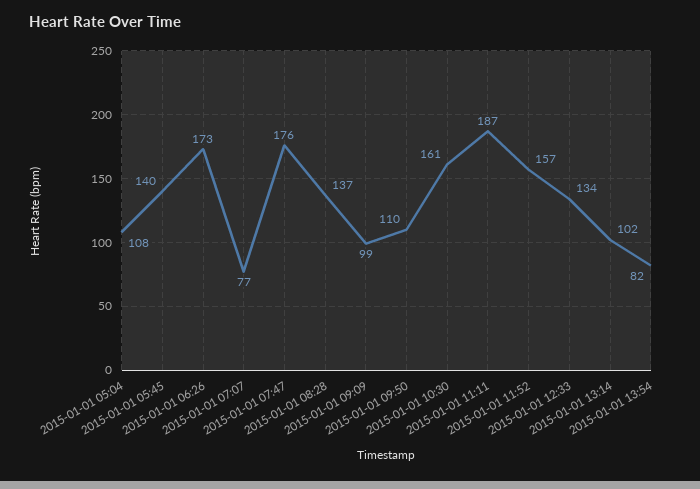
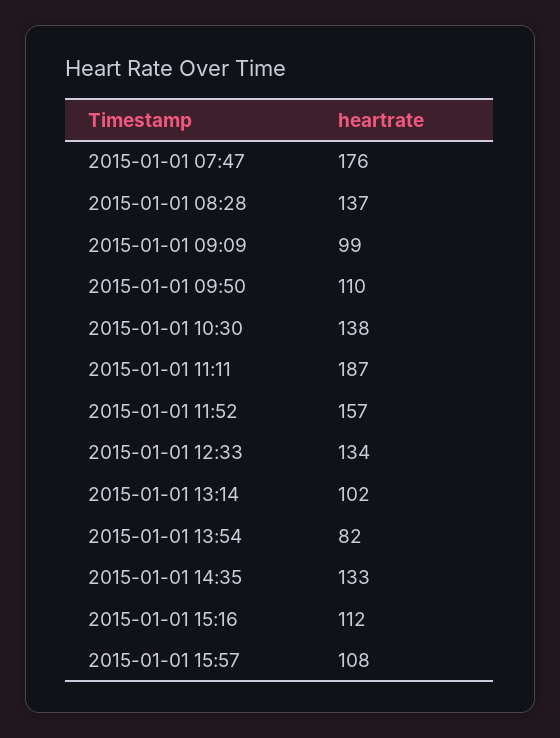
2015-01-01 05:04: 108 -> none
2015-01-01 05:45: 140 -> none
2015-01-01 06:26: 173 -> none
2015-01-01 07:07: 77 -> none
2015-01-01 10:30: 161 -> 138
2015-01-01 14:35: none -> 133
2015-01-01 15:16: none -> 112
2015-01-01 15:57: none -> 108

